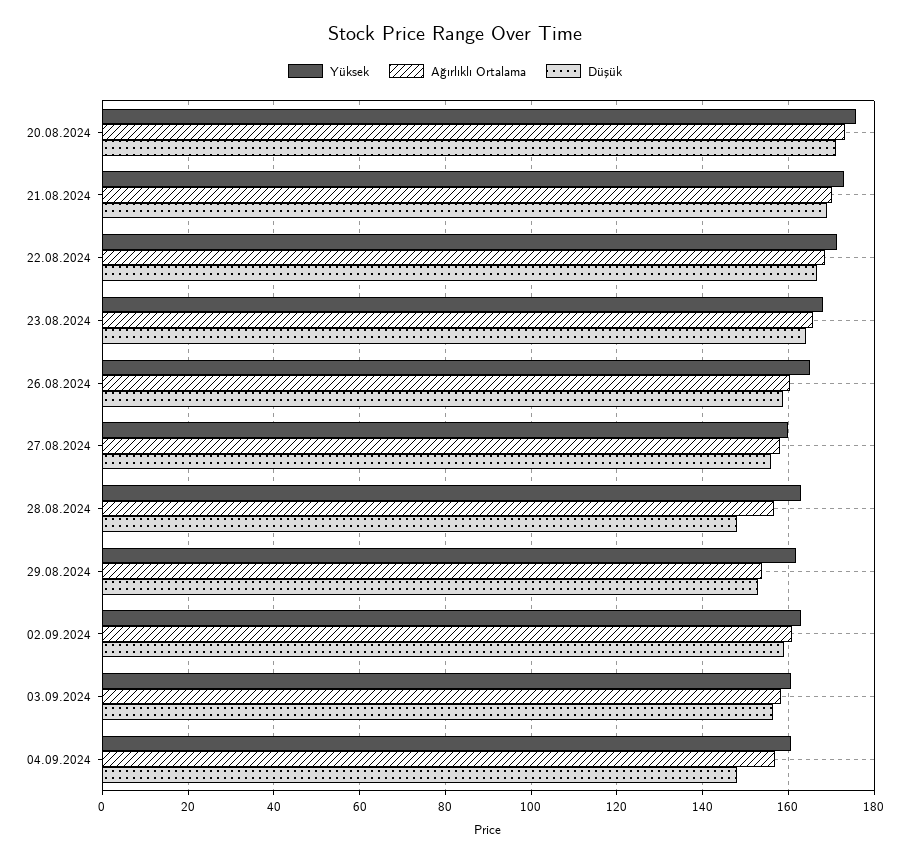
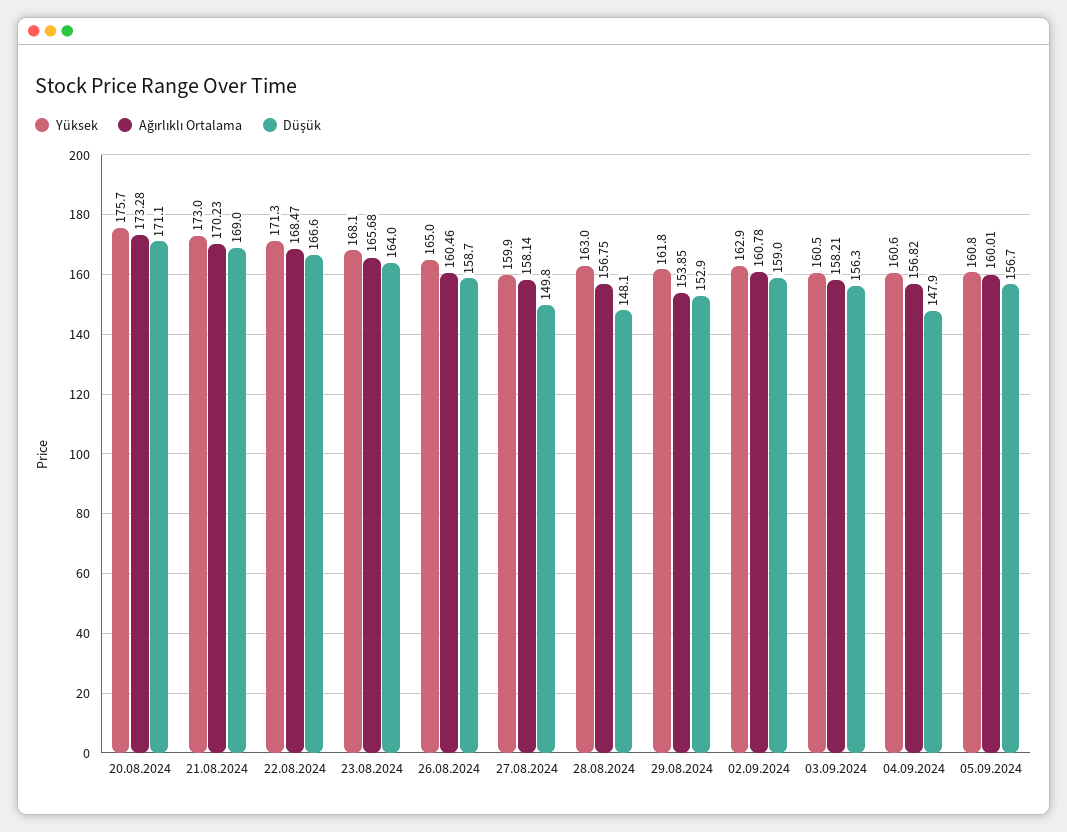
Düşük, 27.08.2024: 156 -> 149.8
Yüksek, 05.09.2024: none -> 160.8
Ağırlıklı Ortalama, 05.09.2024: none -> 160.01
Düşük, 05.09.2024: none -> 156.7

